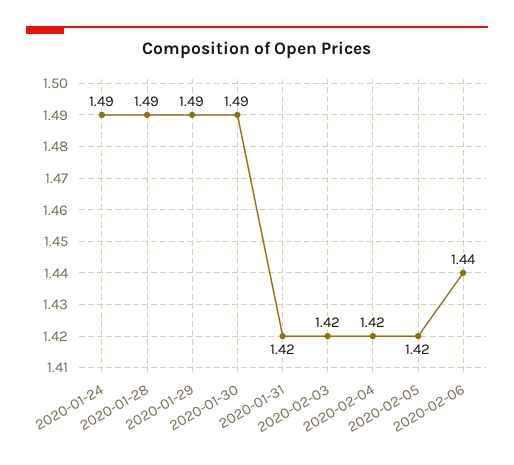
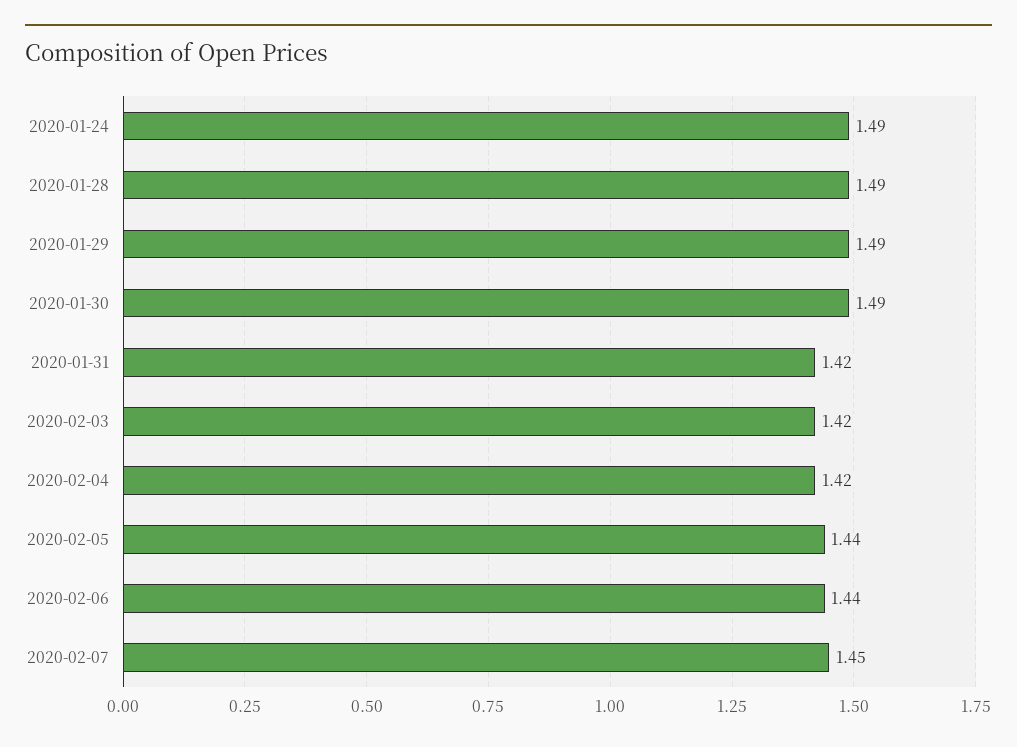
2020-02-05: 1.42 -> 1.44
2020-02-07: none -> 1.45

